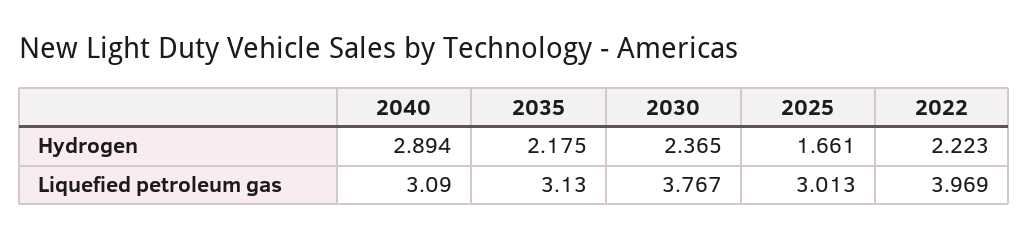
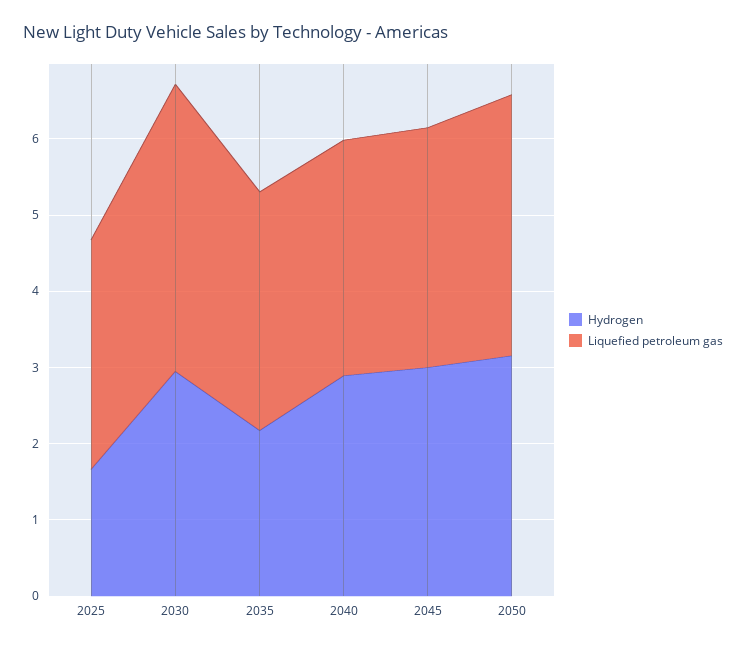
Hydrogen, 2030: 2.365 -> 3
Hydrogen, 2022: 2.223 -> none
Liquefied petroleum gas, 2022: 3.969 -> none
Hydrogen, 2045: none -> 3
Liquefied petroleum gas, 2045: none -> 3.2
Hydrogen, 2050: none -> 3.2
Liquefied petroleum gas, 2050: none -> 3.4

